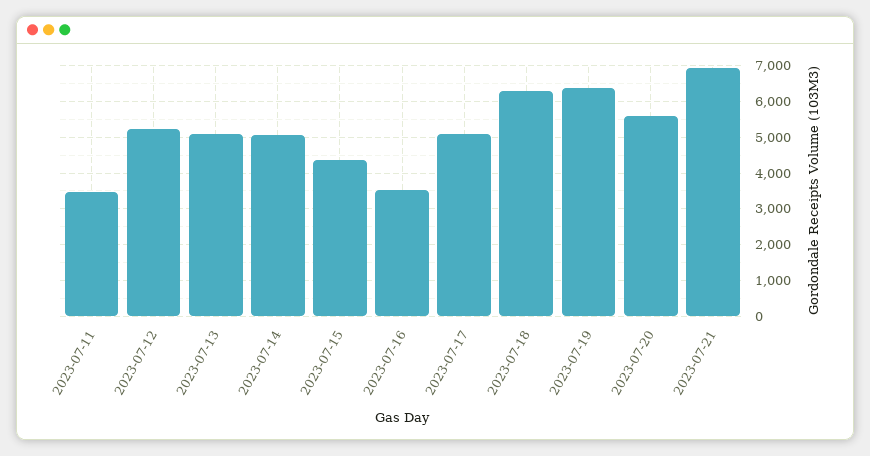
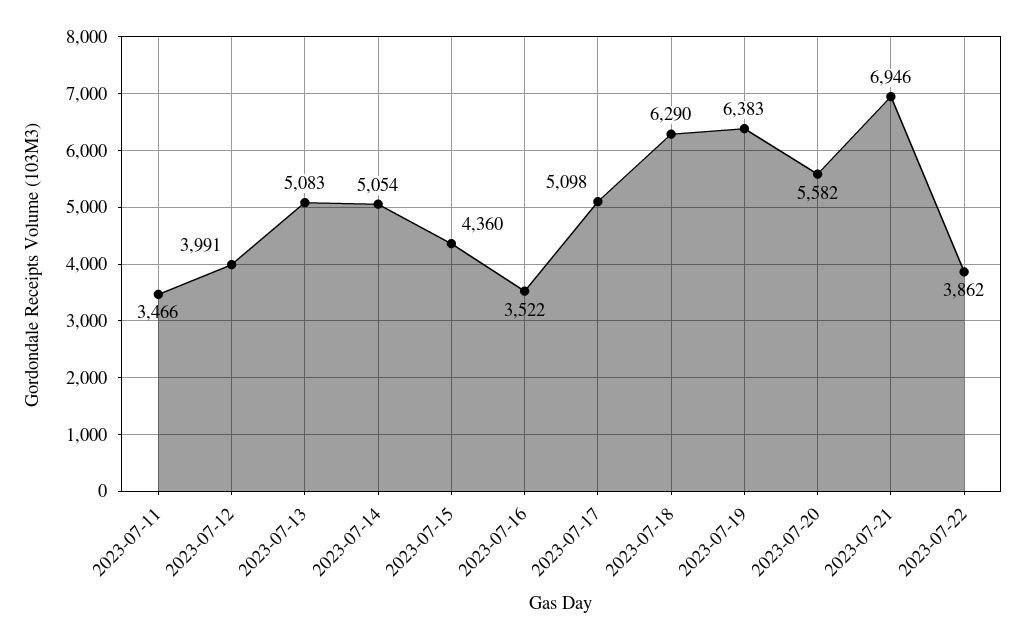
2023-07-12: 5200 -> 3991
2023-07-22: none -> 3862

